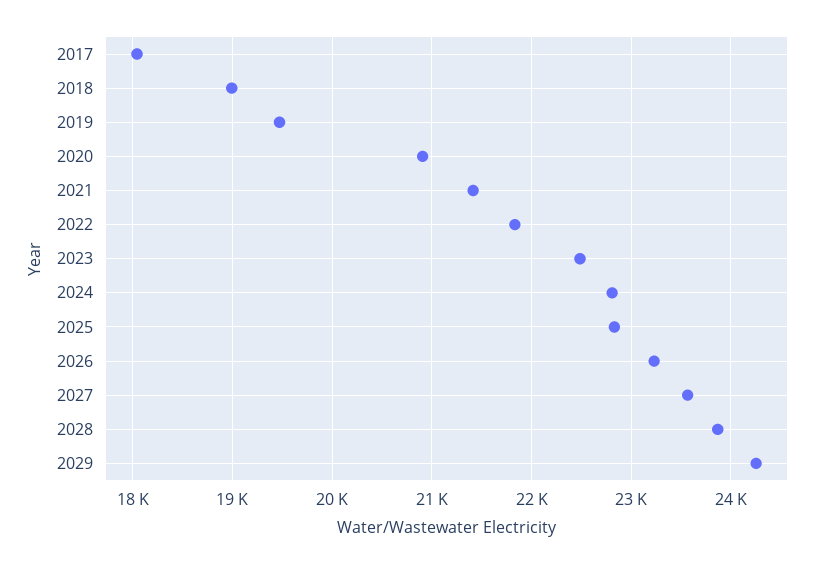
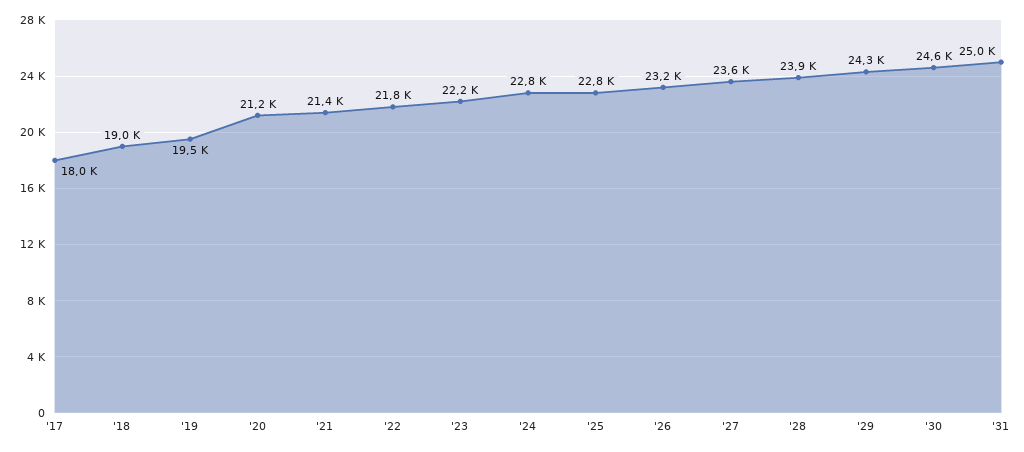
2020: 20900 -> 21200
2023: 22500 -> 22200
'30: none -> 24600
'31: none -> 25000

